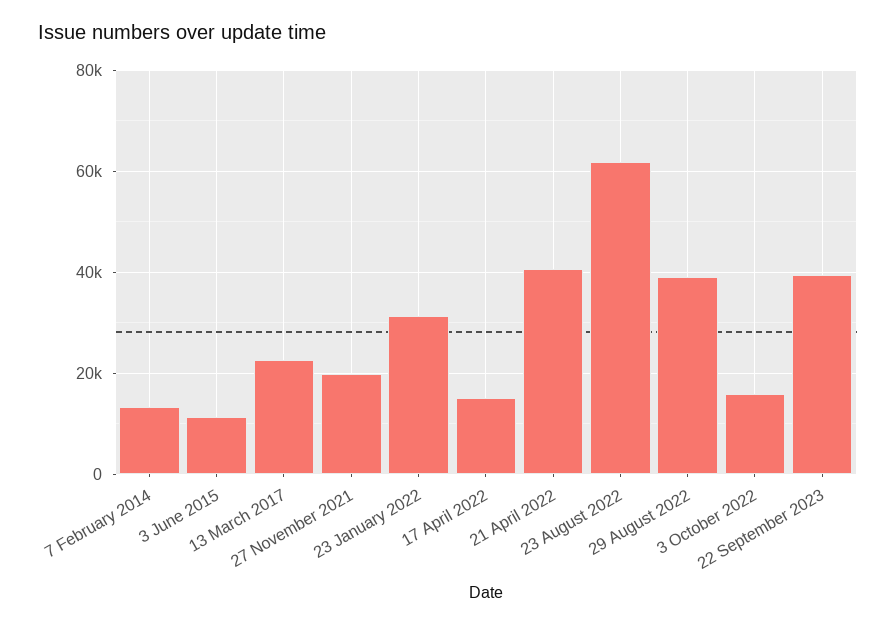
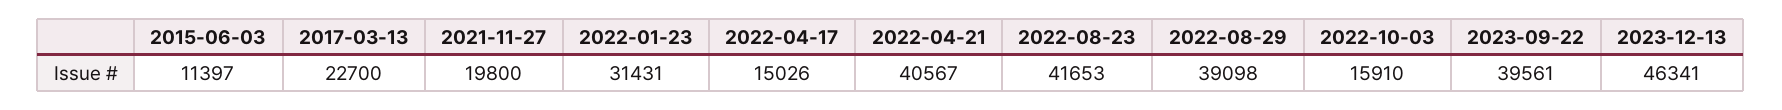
7 February 2014: 14000 -> none
23 August 2022: 62000 -> 41653
2023-12-13: none -> 46341

